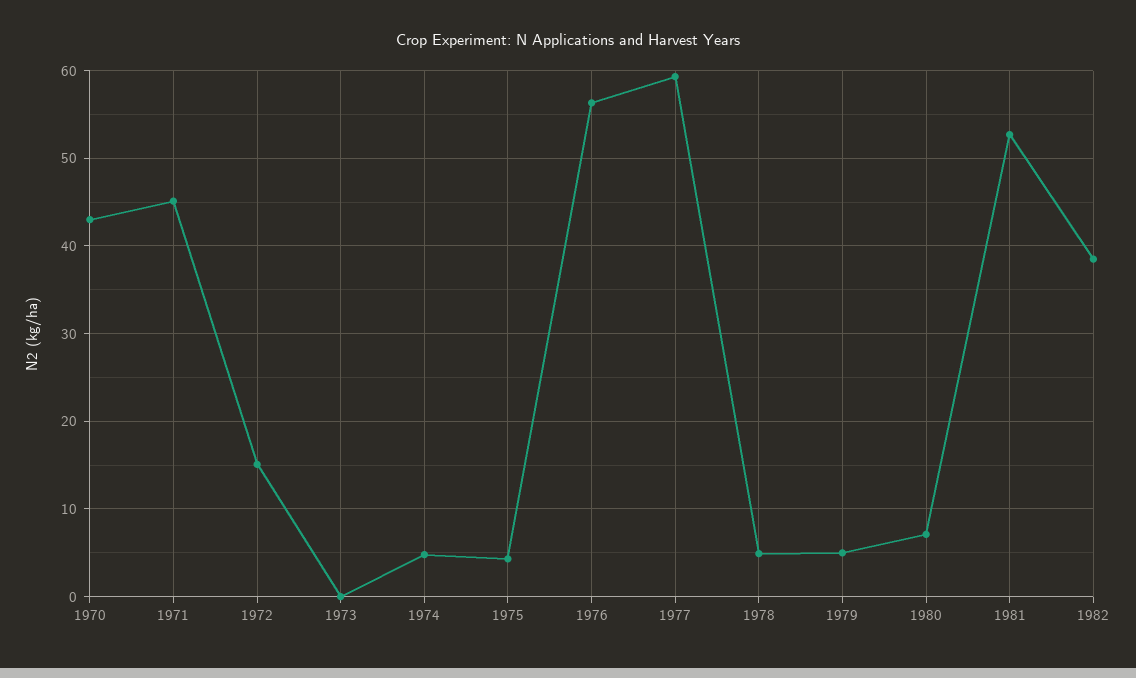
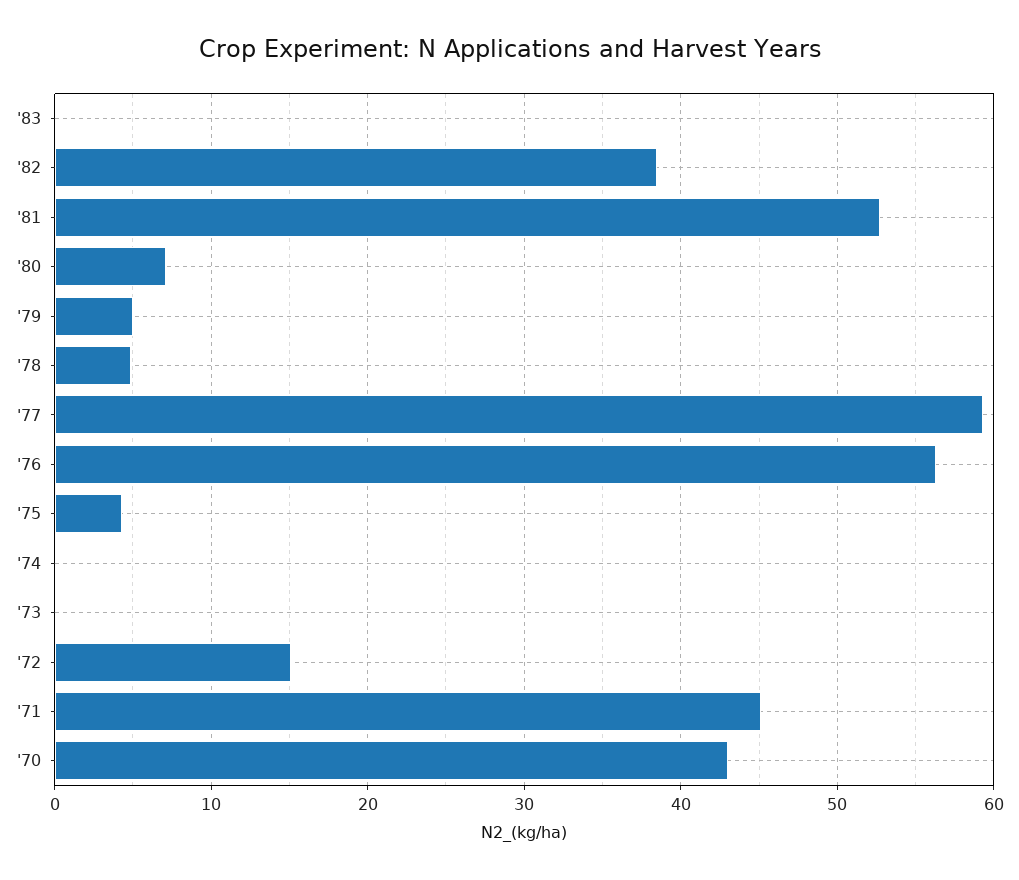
1974: 5 -> 0
'83: none -> 0

